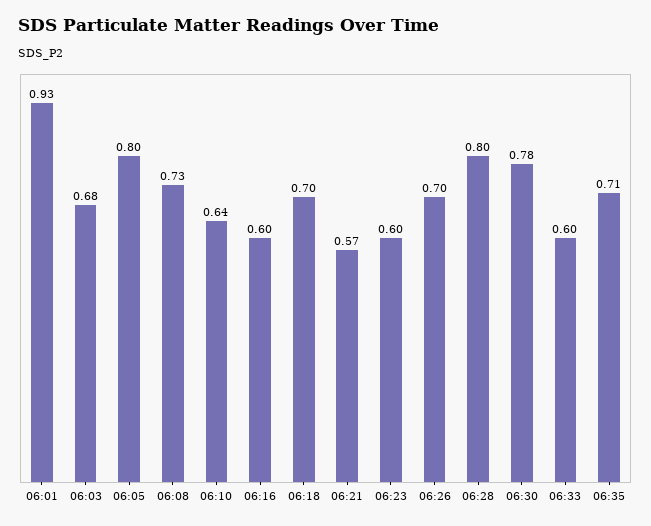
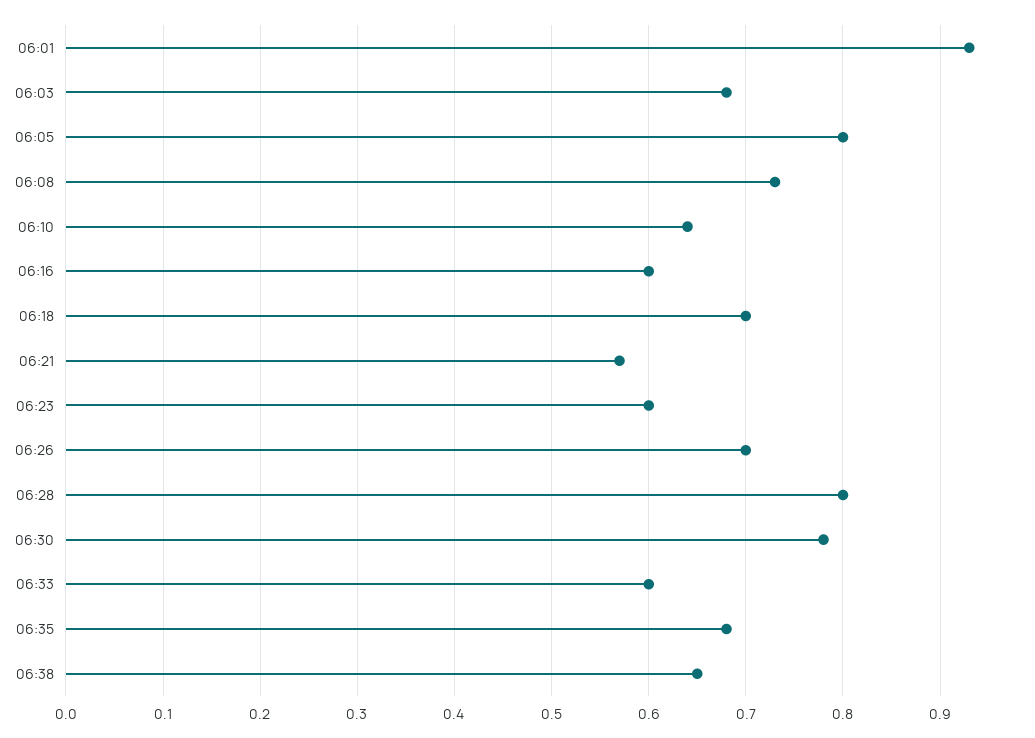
06:35: 0.71 -> 0.68
06:38: none -> 0.65

